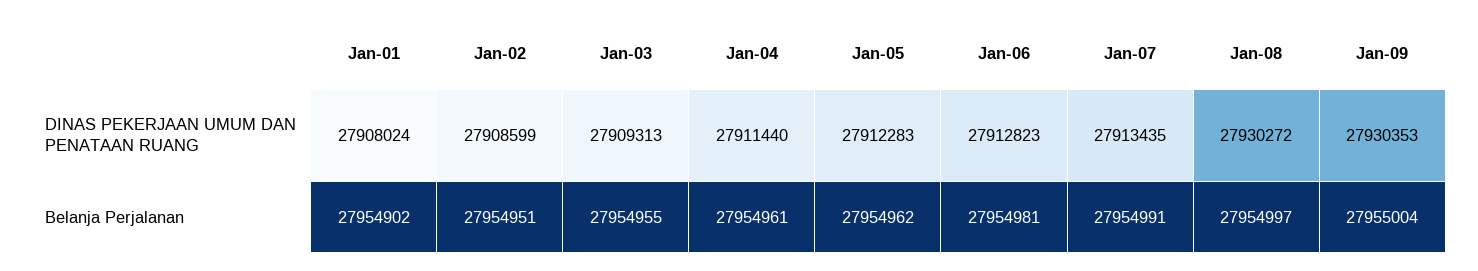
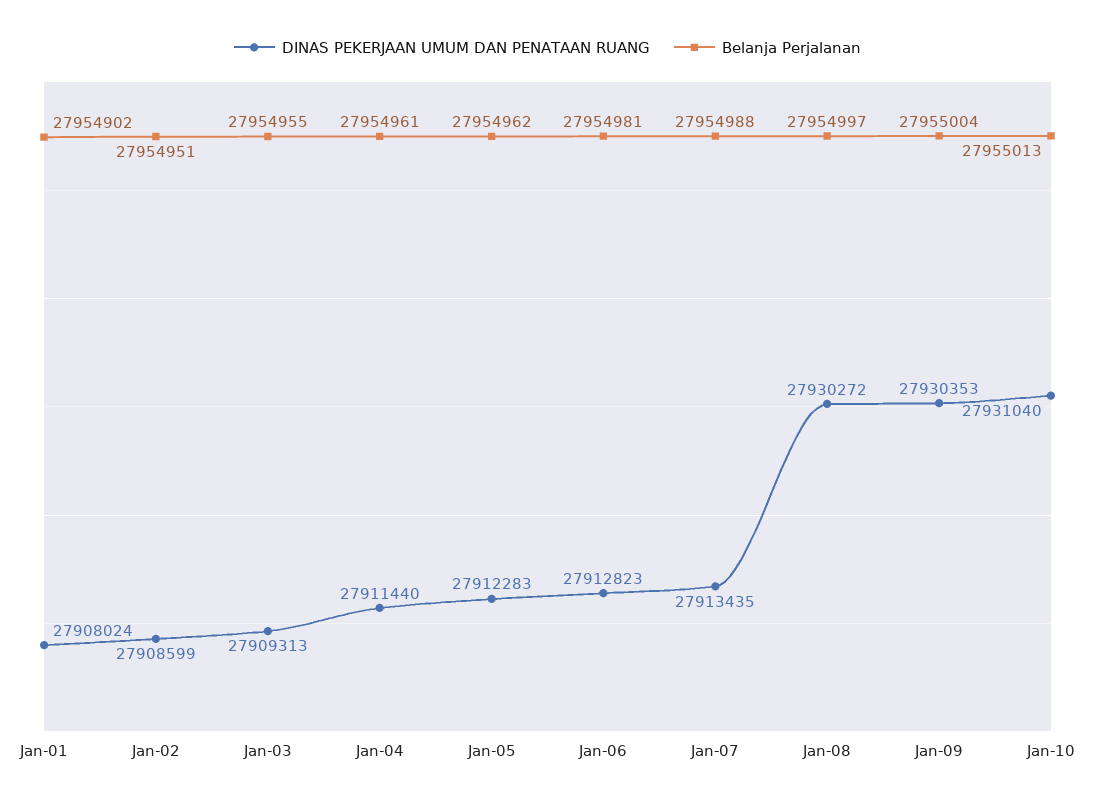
Belanja Perjalanan, Jan-07: 27954991 -> 27954988
DINAS PEKERJAAN UMUM DAN PENATAAN RUANG, Jan-10: none -> 27931040
Belanja Perjalanan, Jan-10: none -> 27955013

